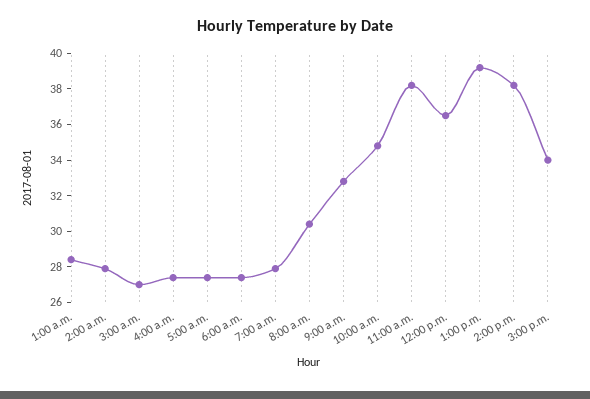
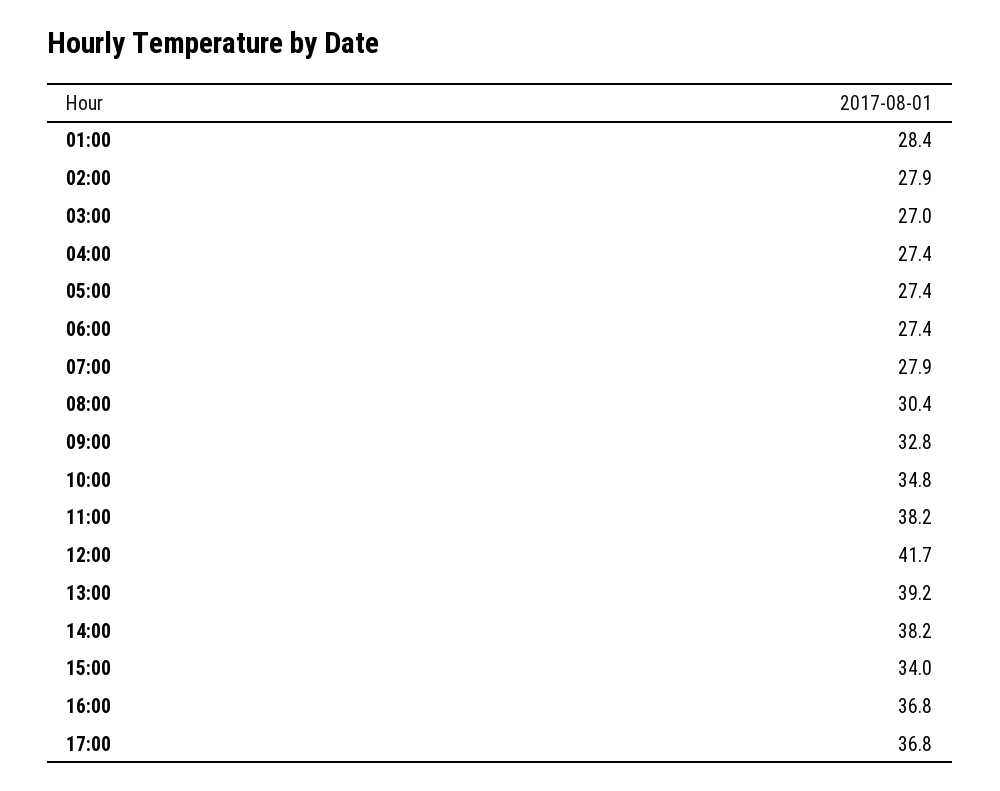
12:00 p.m.: 36.5 -> 41.7
16:00: none -> 36.8
17:00: none -> 36.8

